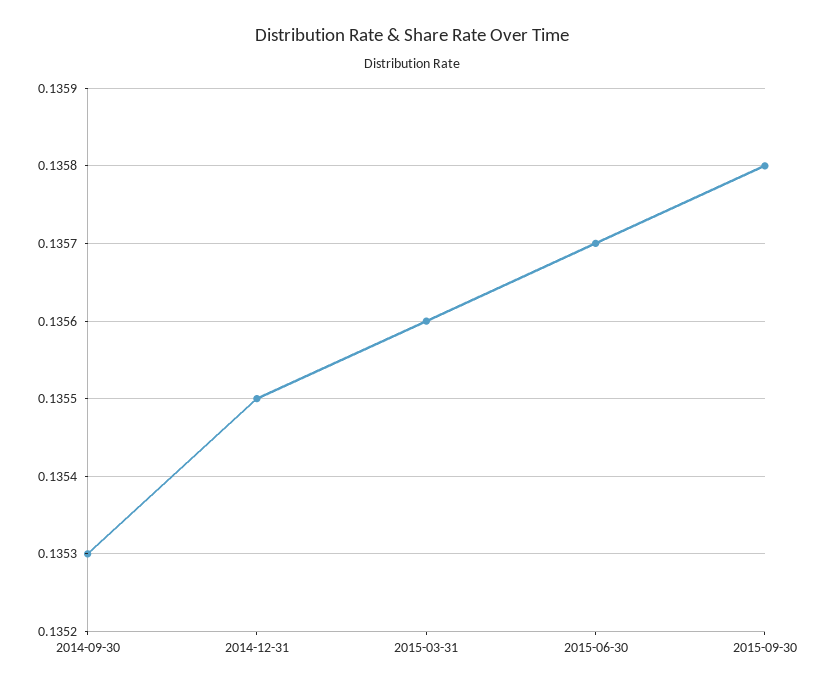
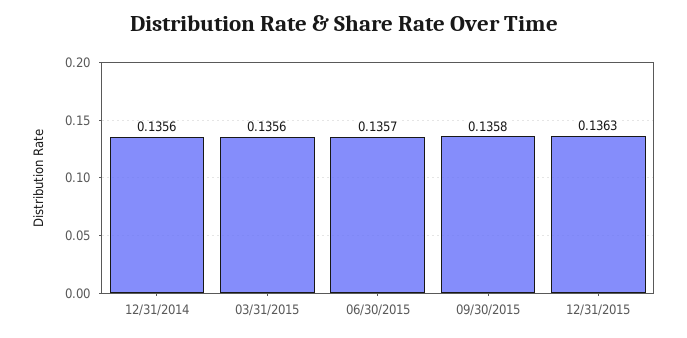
2014-09-30: 0.1353 -> none
2014-12-31: 0.1355 -> 0.1356
12/31/2015: none -> 0.1363

